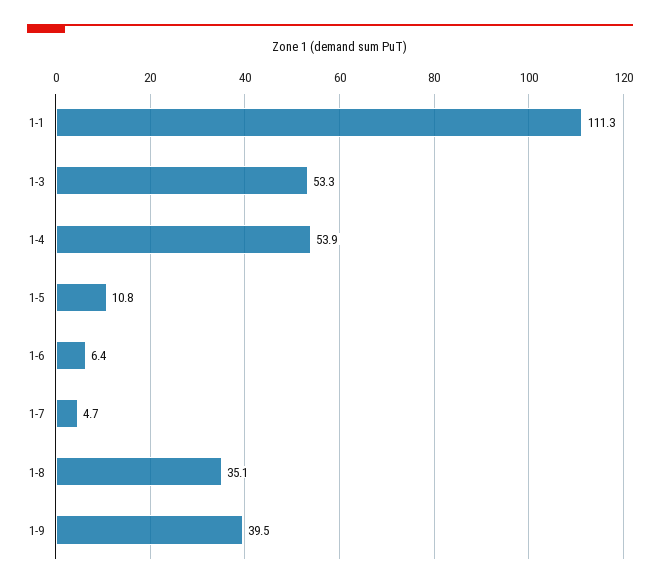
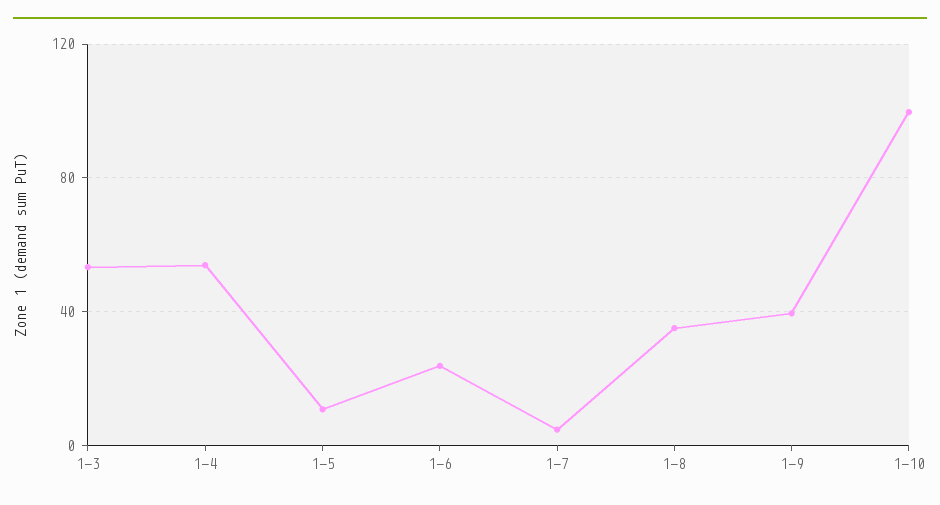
1-1: 111.3 -> none
1-6: 6.4 -> 25
1-10: none -> 100

